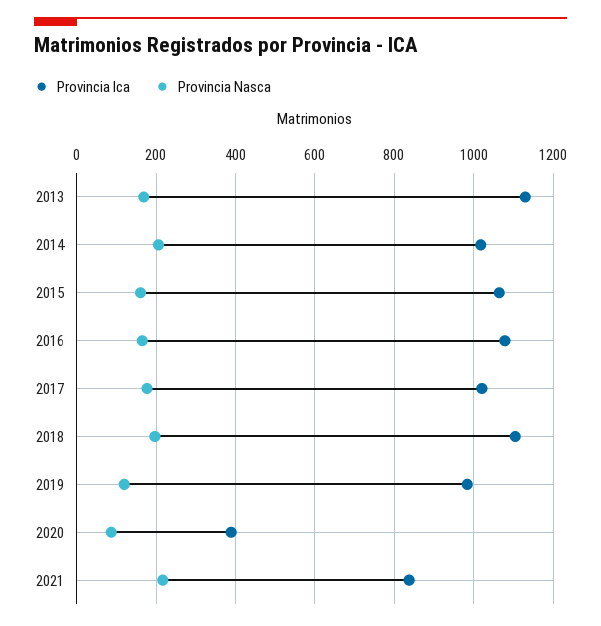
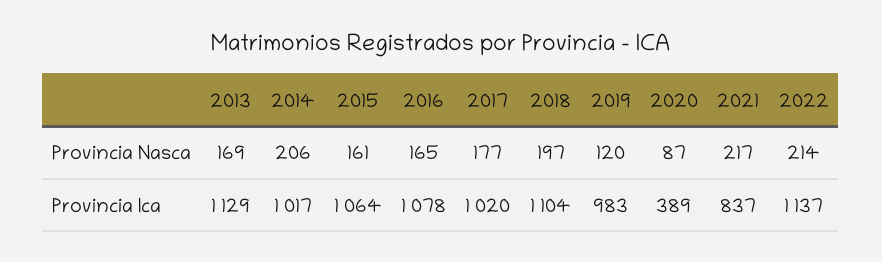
Provincia Nasca, 2022: none -> 214
Provincia Ica, 2022: none -> 1137

